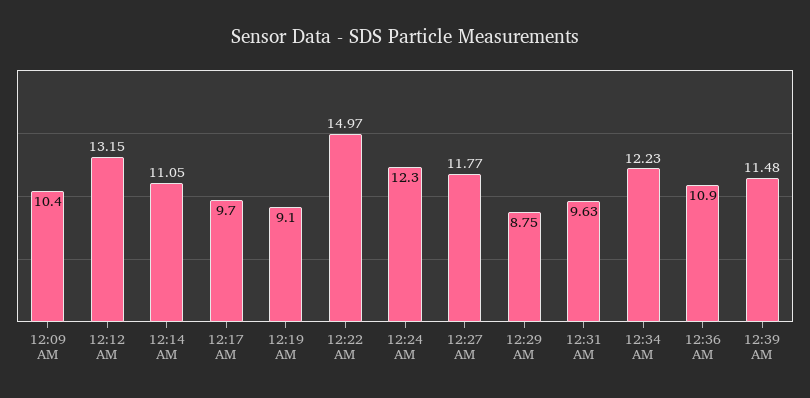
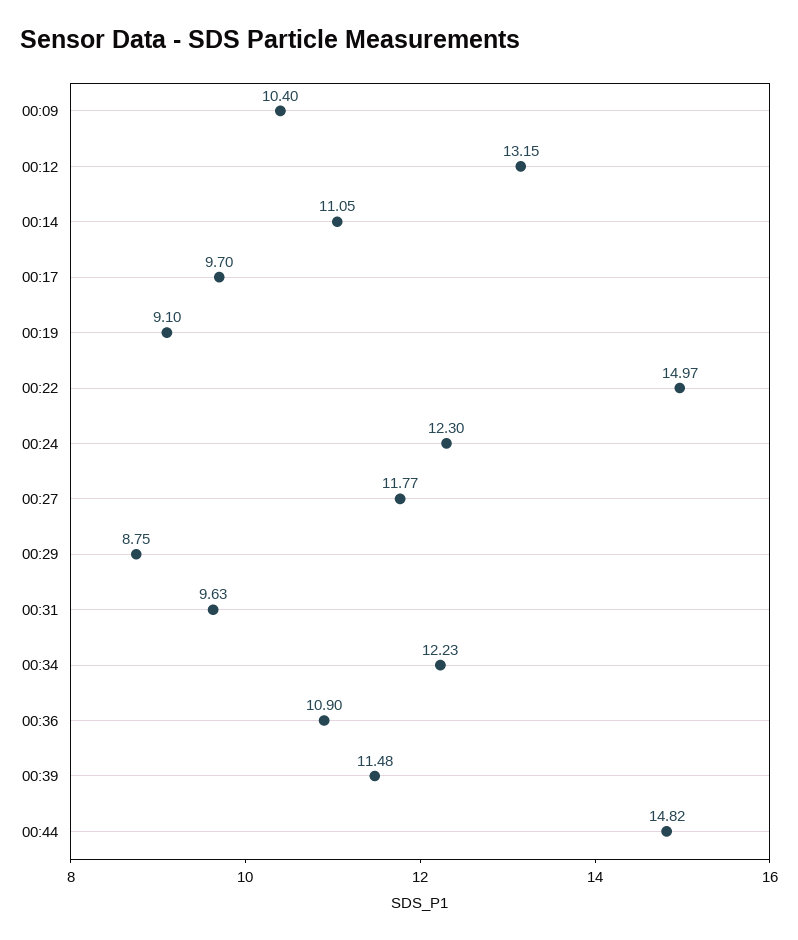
00:44: none -> 14.82

